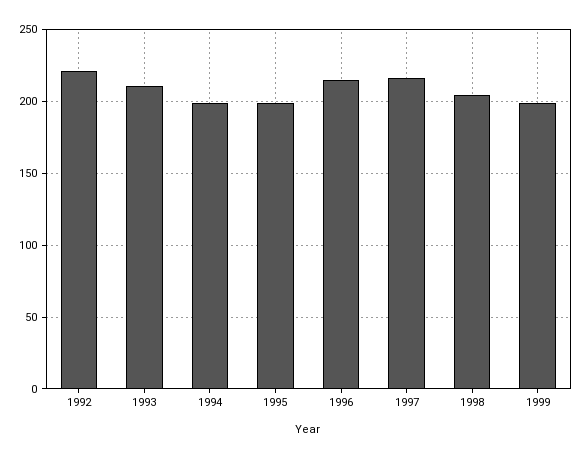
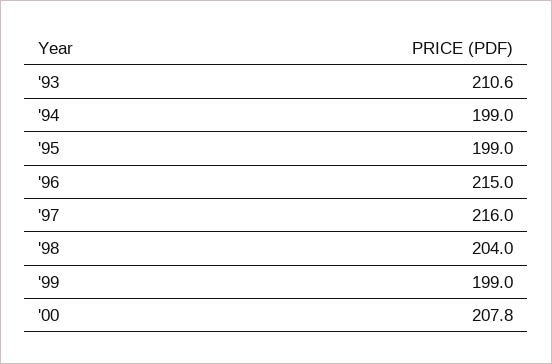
1992: 220 -> none
'00: none -> 207.8

